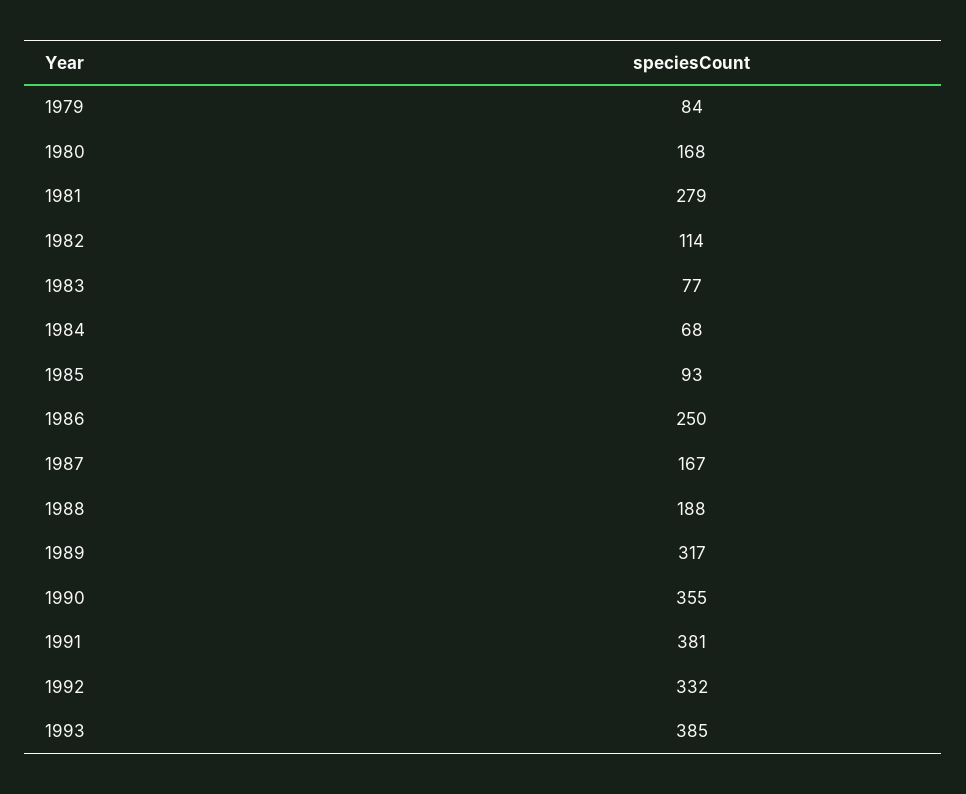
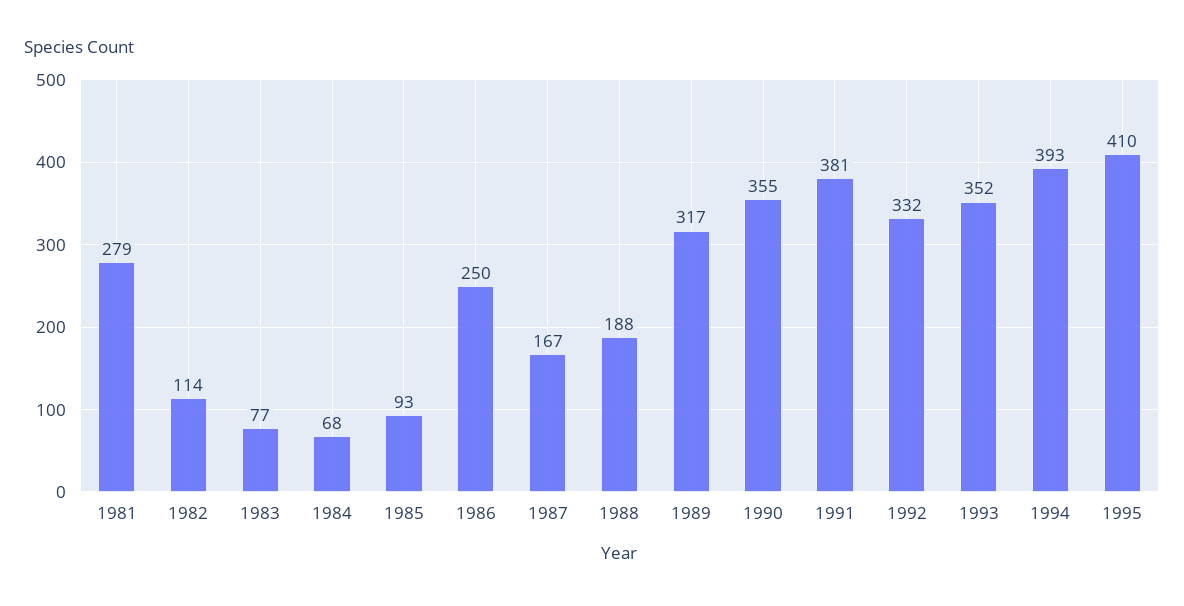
1979: 84 -> none
1980: 168 -> none
1993: 385 -> 352
1994: none -> 393
1995: none -> 410

